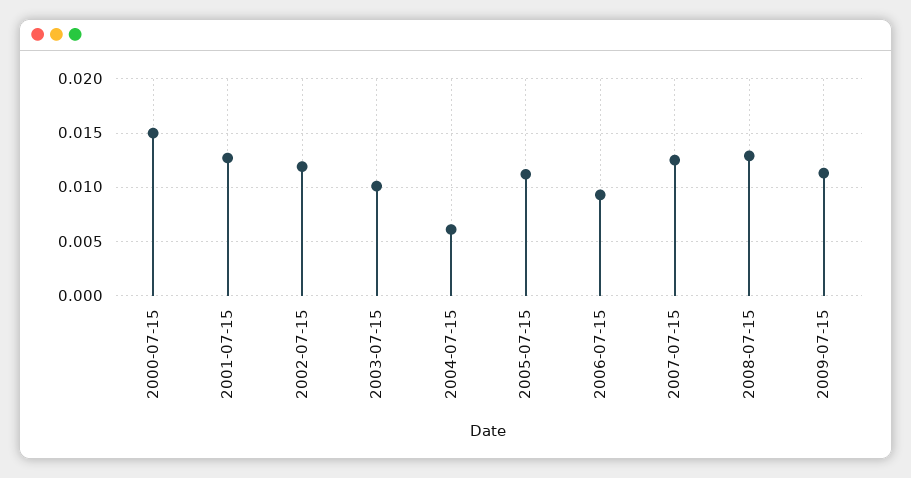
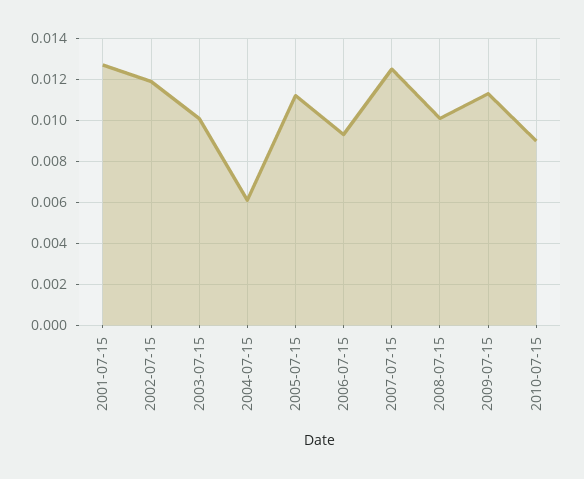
2000-07-15: 0.015 -> none
2008-07-15: 0.013 -> 0.01
2010-07-15: none -> 0.009

